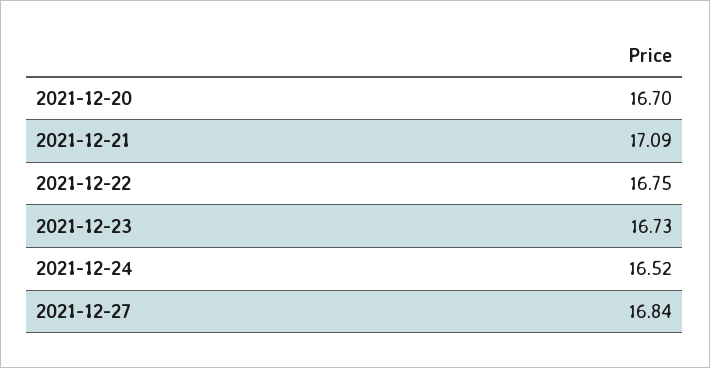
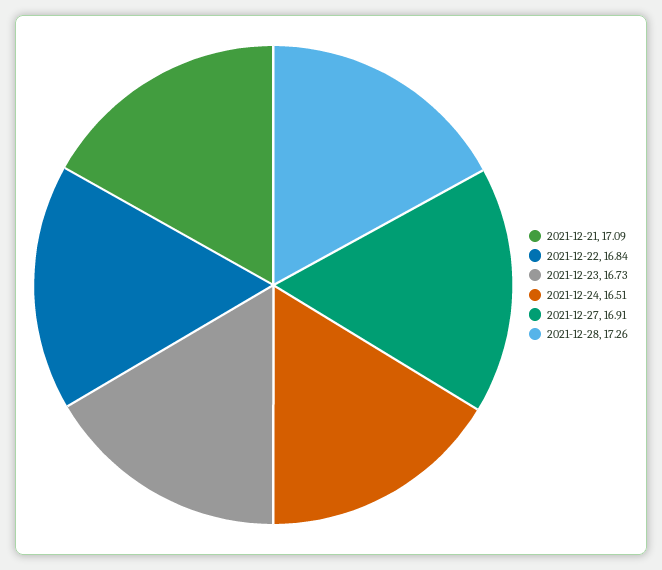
2021-12-20: 16.7 -> none
2021-12-22: 16.75 -> 16.84
2021-12-24: 16.52 -> 16.51
2021-12-27: 16.84 -> 16.91
2021-12-28: none -> 17.26

